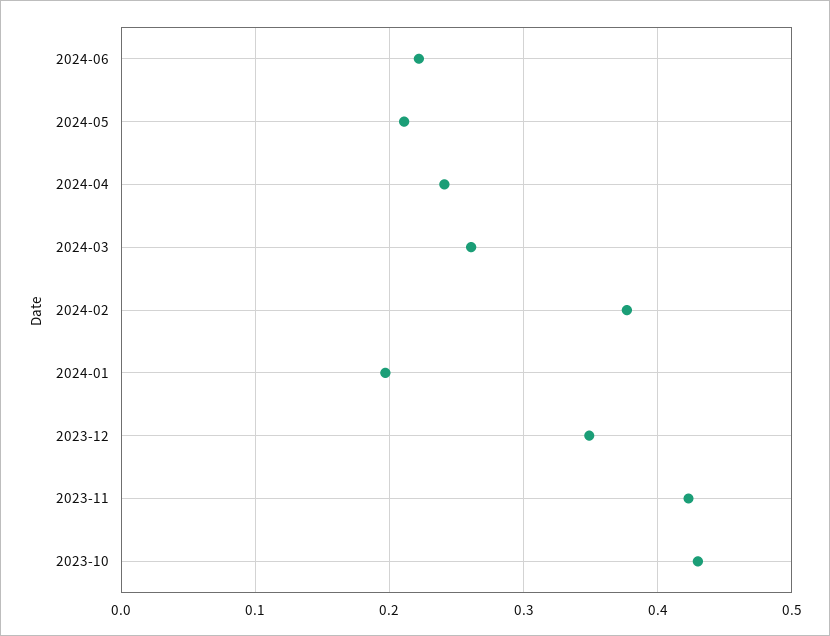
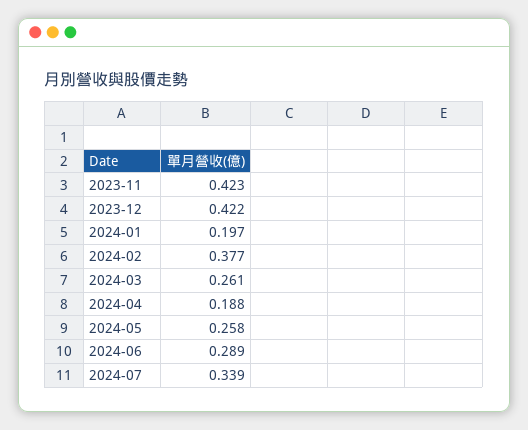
2024-06: 0.22 -> 0.289
2024-05: 0.21 -> 0.258
2024-04: 0.24 -> 0.188
2023-12: 0.35 -> 0.422
2023-10: 0.43 -> none
2024-07: none -> 0.339

